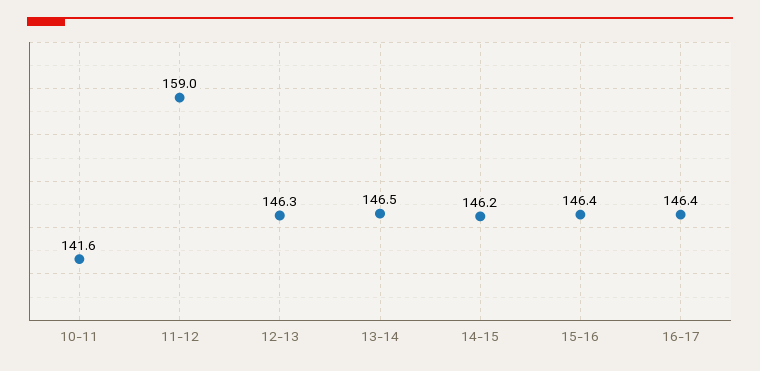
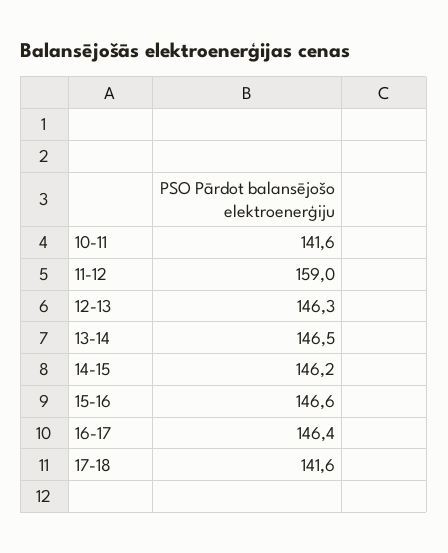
15-16: 146.4 -> 146.6
17-18: none -> 141.6

